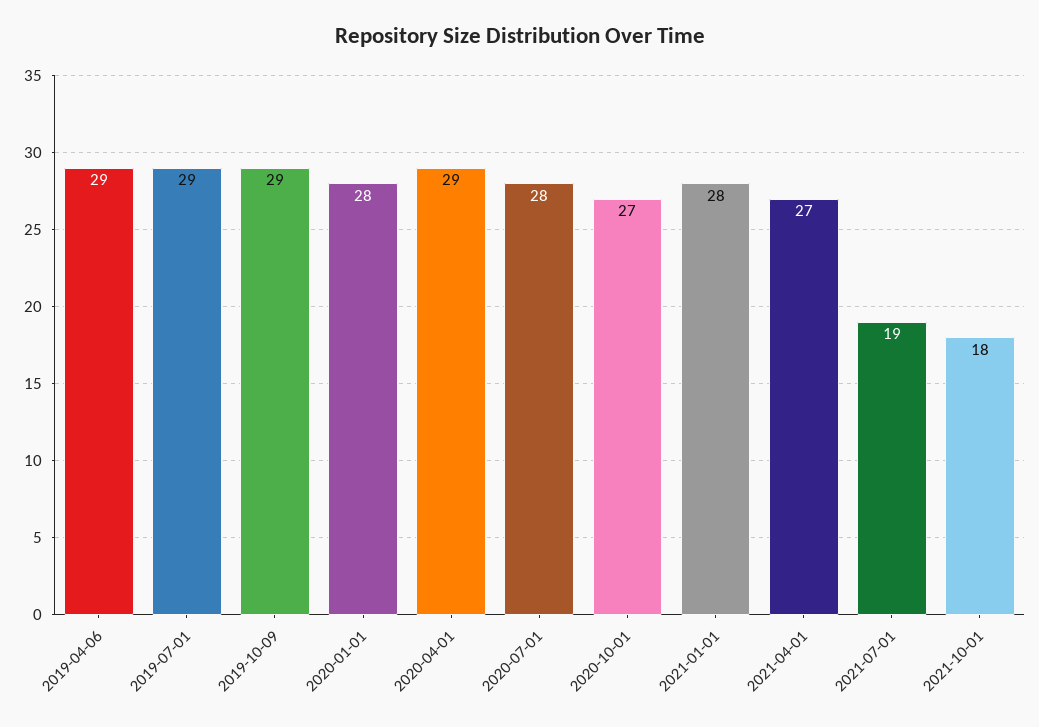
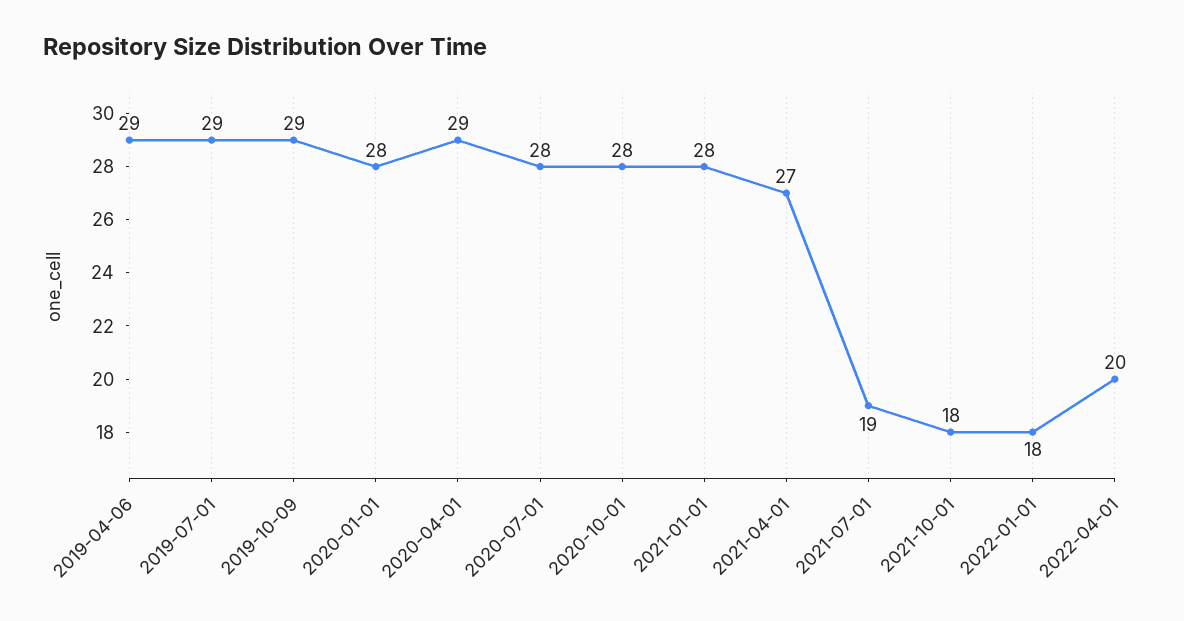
2020-10-01: 27 -> 28
2022-01-01: none -> 18
2022-04-01: none -> 20

